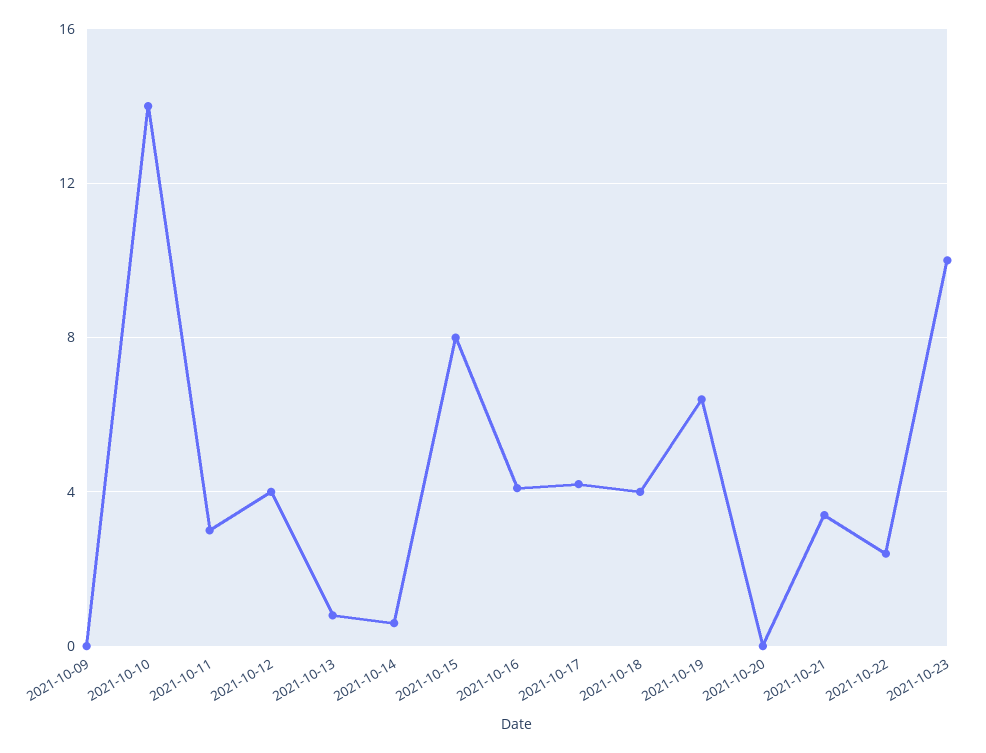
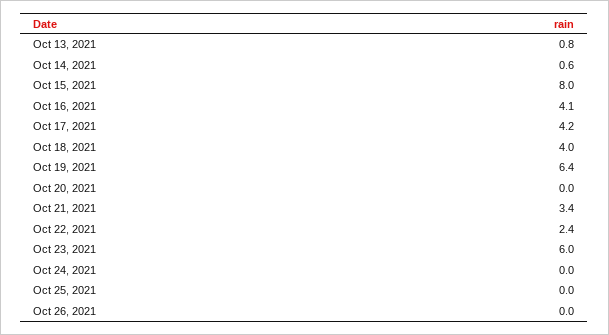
2021-10-09: 0 -> none
2021-10-10: 14 -> none
2021-10-11: 3 -> none
2021-10-12: 4 -> none
2021-10-23: 10 -> 6
Oct 24, 2021: none -> 0
Oct 25, 2021: none -> 0
Oct 26, 2021: none -> 0

